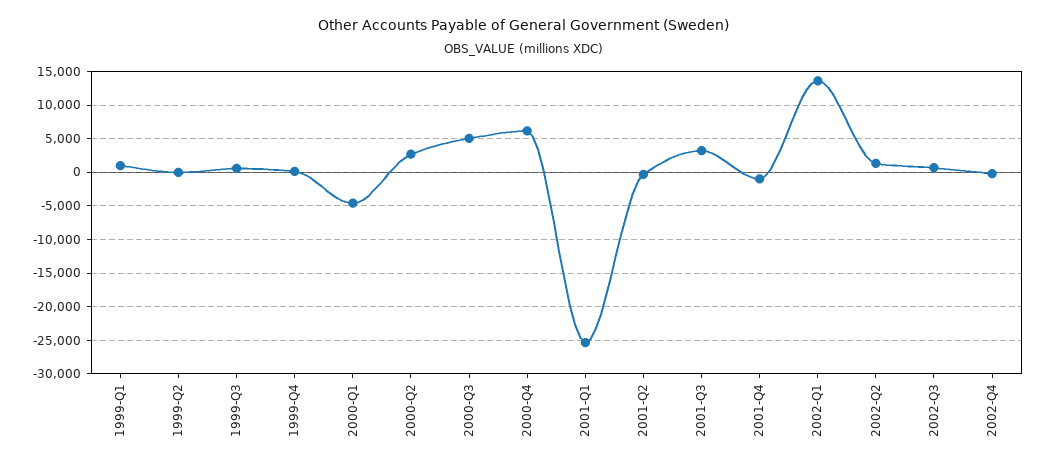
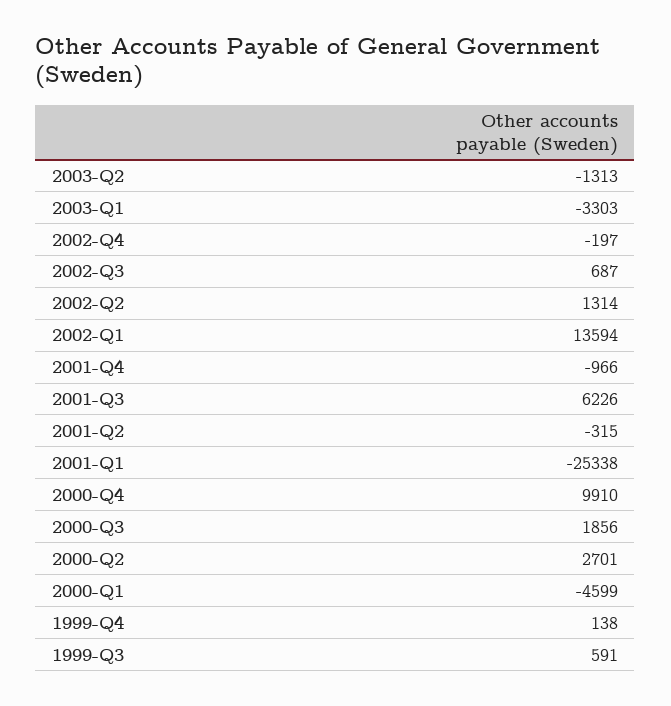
1999-Q1: 1000 -> none
1999-Q2: 0 -> none
2000-Q3: 5000 -> 1856
2000-Q4: 6000 -> 9910
2001-Q3: 3000 -> 6226
2003-Q2: none -> -1313
2003-Q1: none -> -3303

